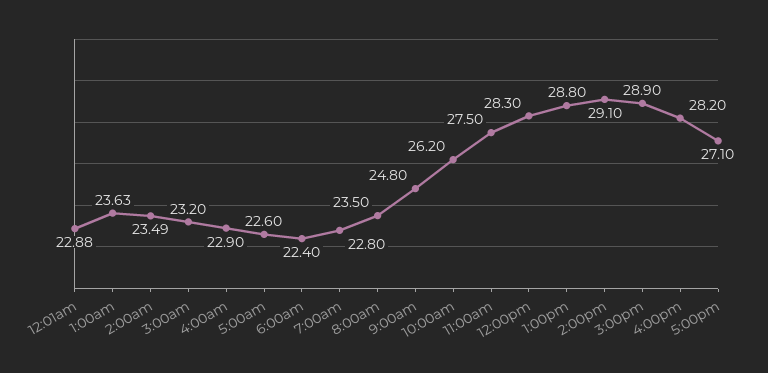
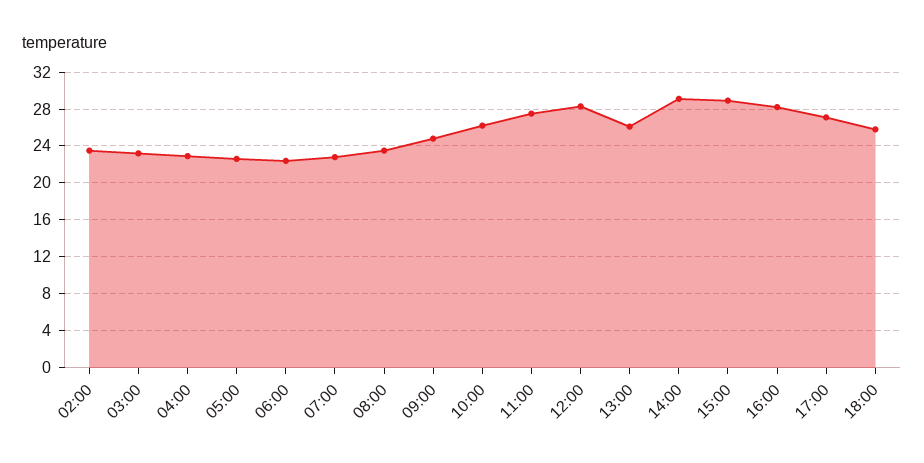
12:01am: 22.88 -> none
1:00am: 23.63 -> none
1:00pm: 28.8 -> 26
18:00: none -> 26

